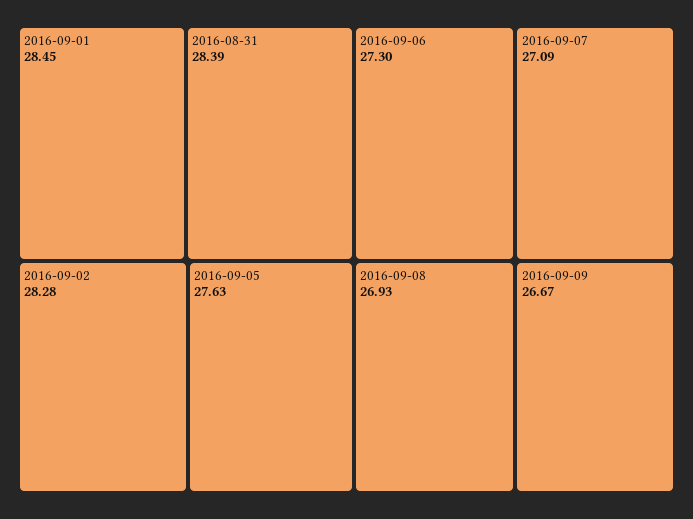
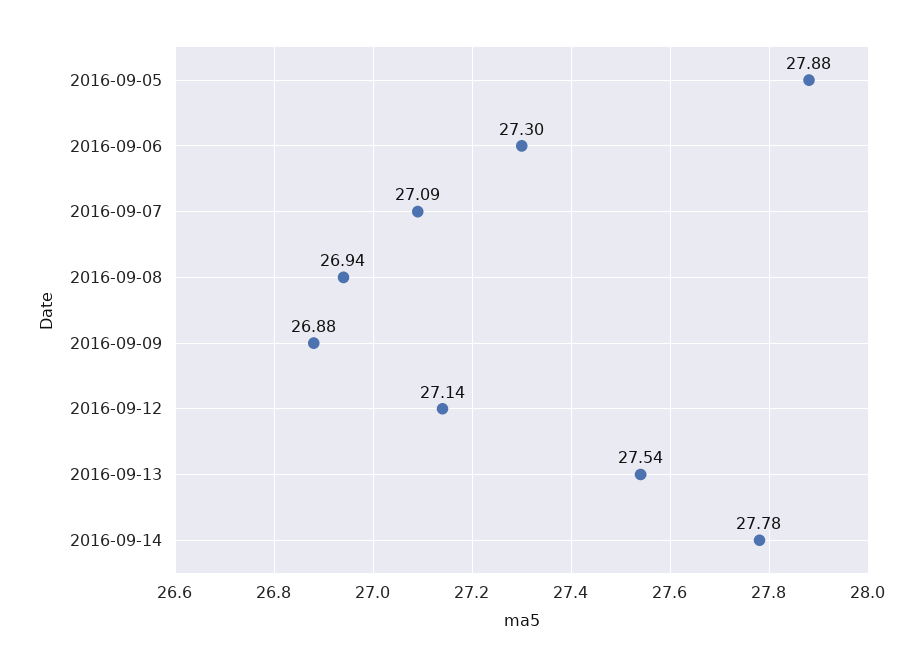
2016-09-01: 28.45 -> none
2016-08-31: 28.39 -> none
2016-09-02: 28.28 -> none
2016-09-05: 27.63 -> 27.88
2016-09-08: 26.93 -> 26.94
2016-09-09: 26.67 -> 26.88
2016-09-12: none -> 27.14
2016-09-13: none -> 27.54
2016-09-14: none -> 27.78

